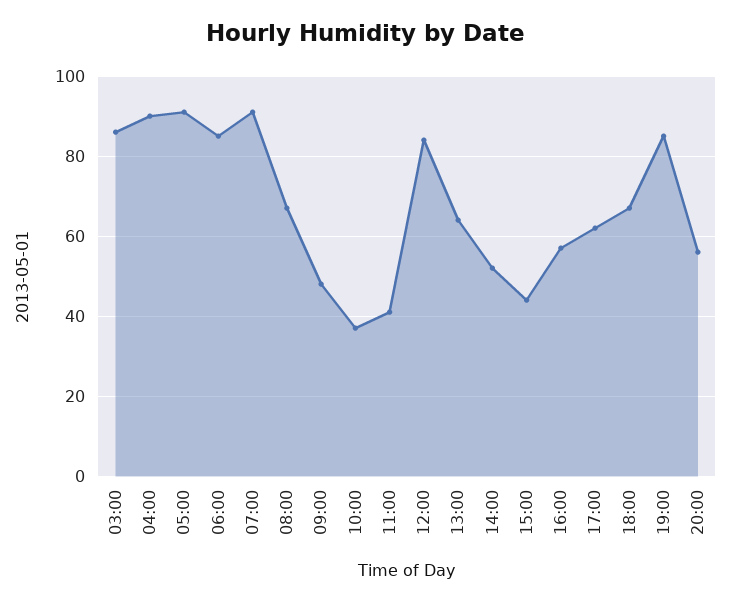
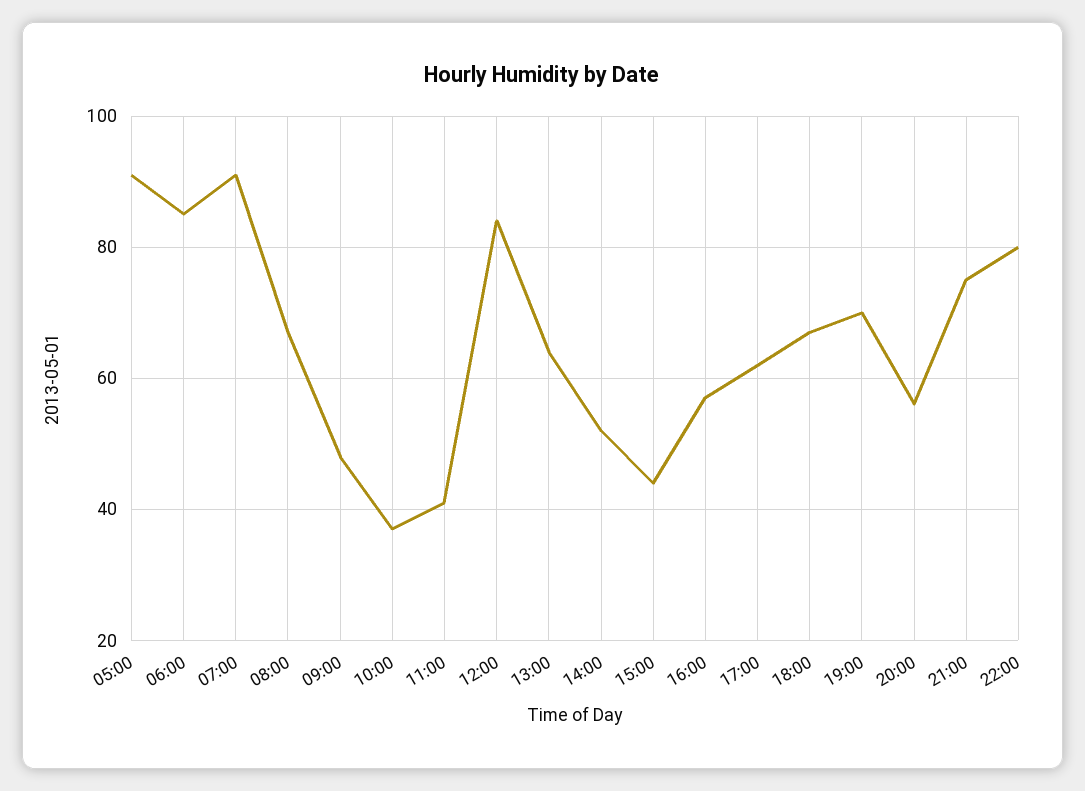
03:00: 85 -> none
04:00: 90 -> none
19:00: 85 -> 70
21:00: none -> 75
22:00: none -> 80

